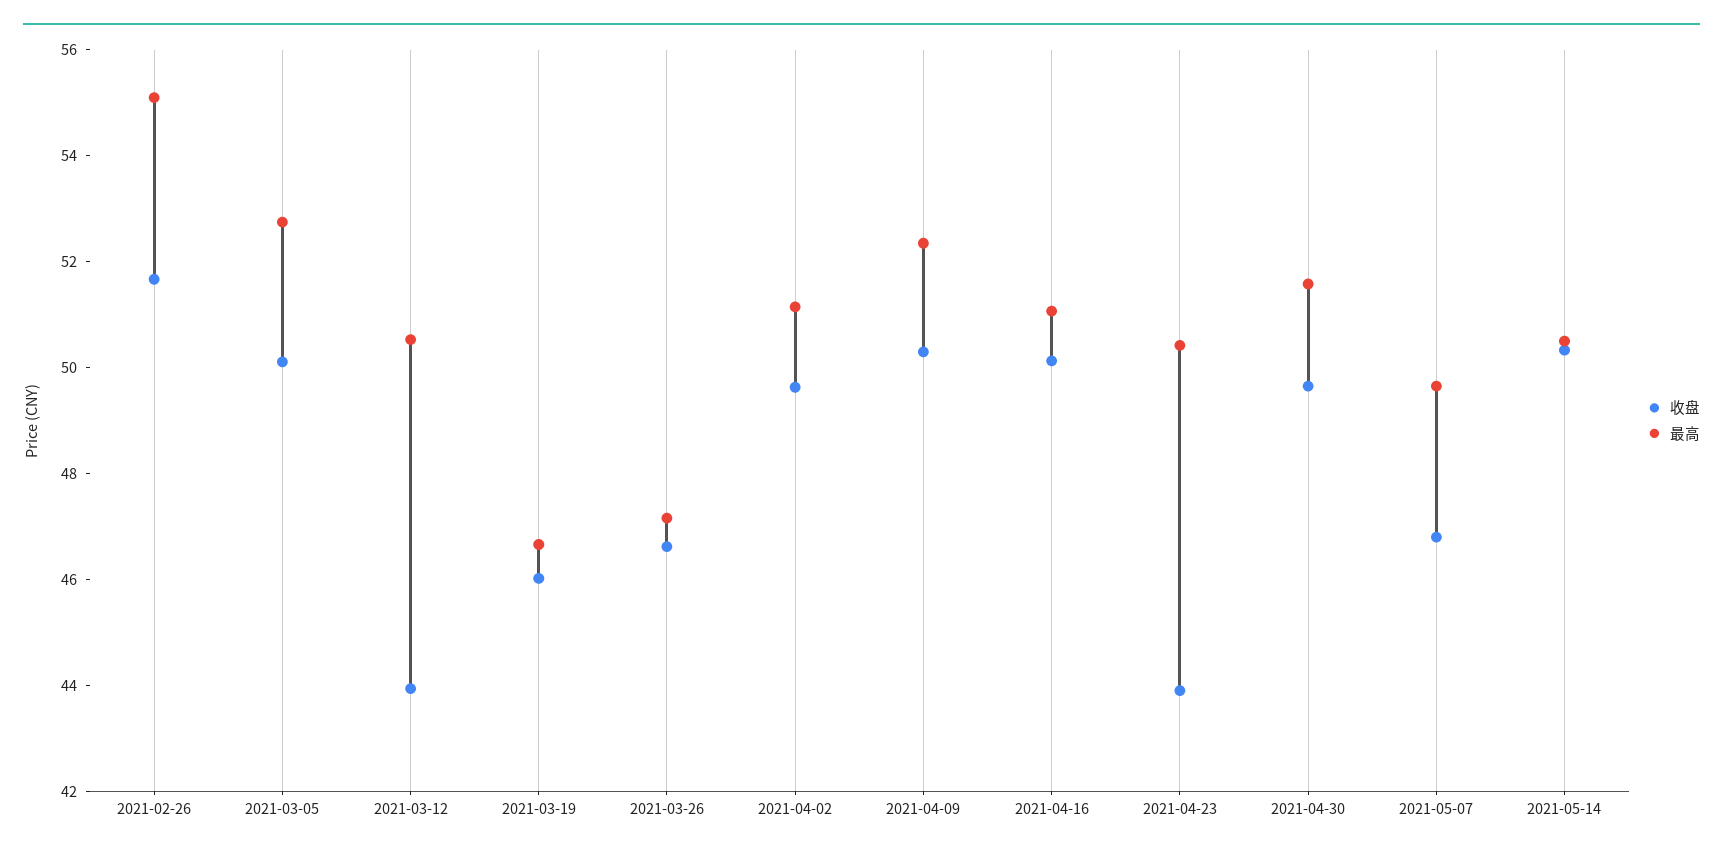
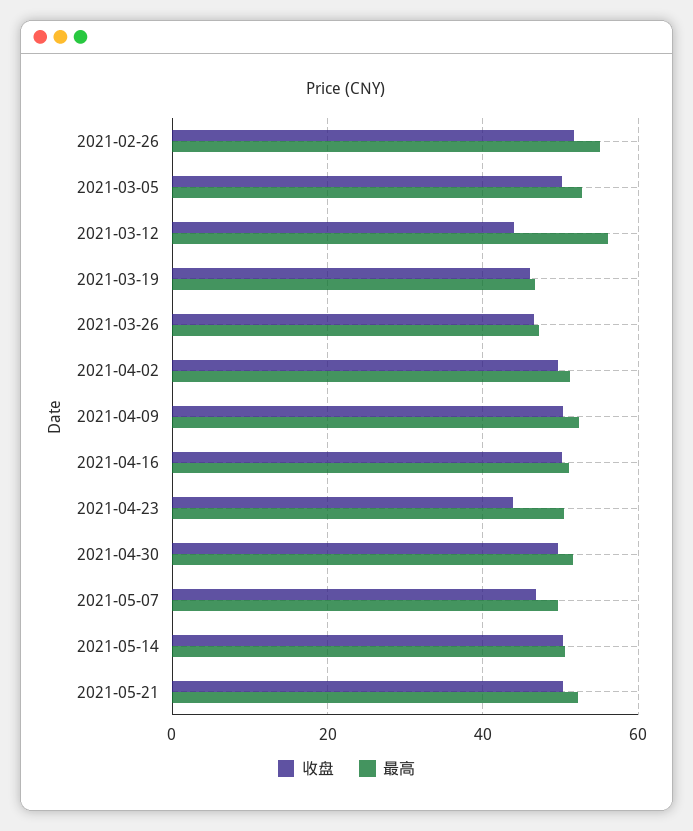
最高, 2021-03-12: 50.5 -> 56
收盘, 2021-05-21: none -> 50
最高, 2021-05-21: none -> 52

